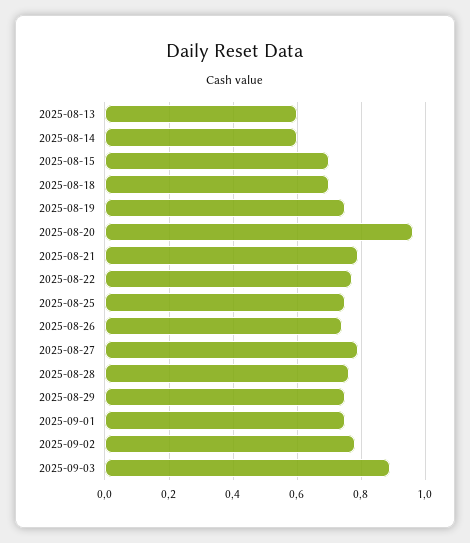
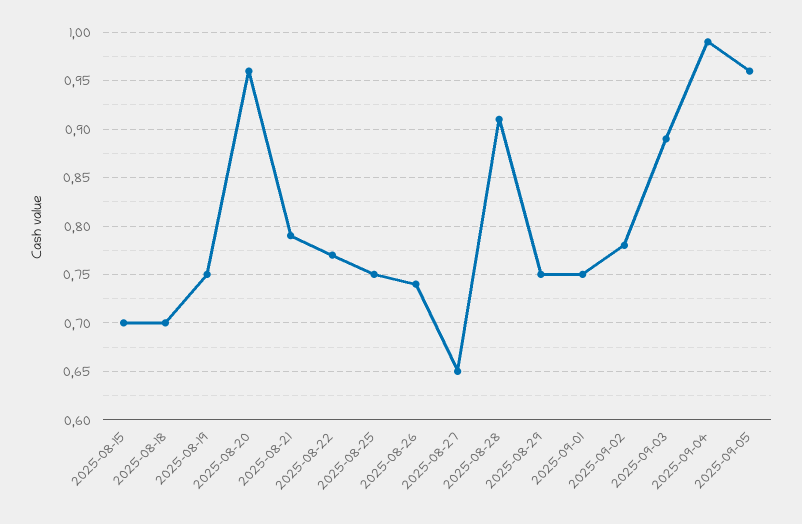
2025-08-13: 0.6 -> none
2025-08-14: 0.6 -> none
2025-08-27: 0.8 -> 0.65
2025-08-28: 0.75 -> 0.91
2025-09-04: none -> 0.99
2025-09-05: none -> 0.96

